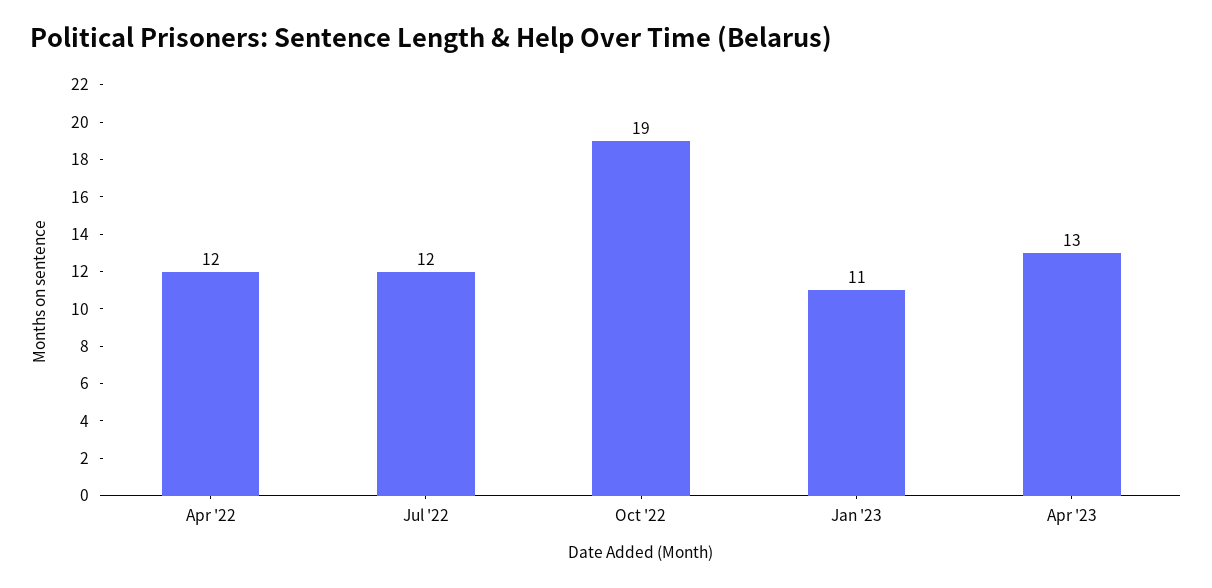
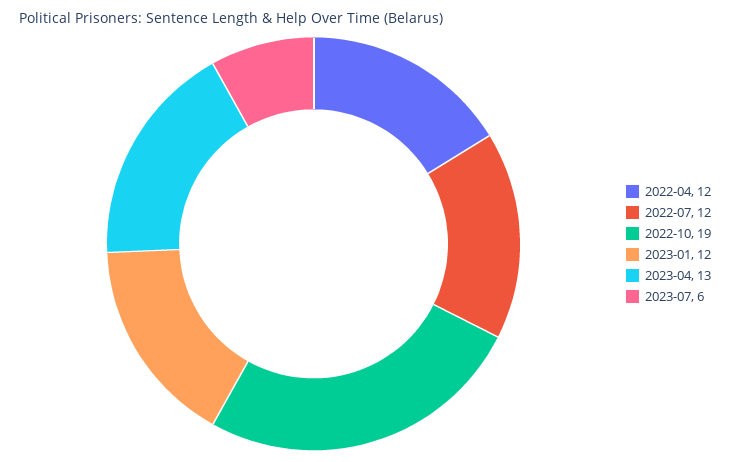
Jan '23: 11 -> 12
2023-07: none -> 6

